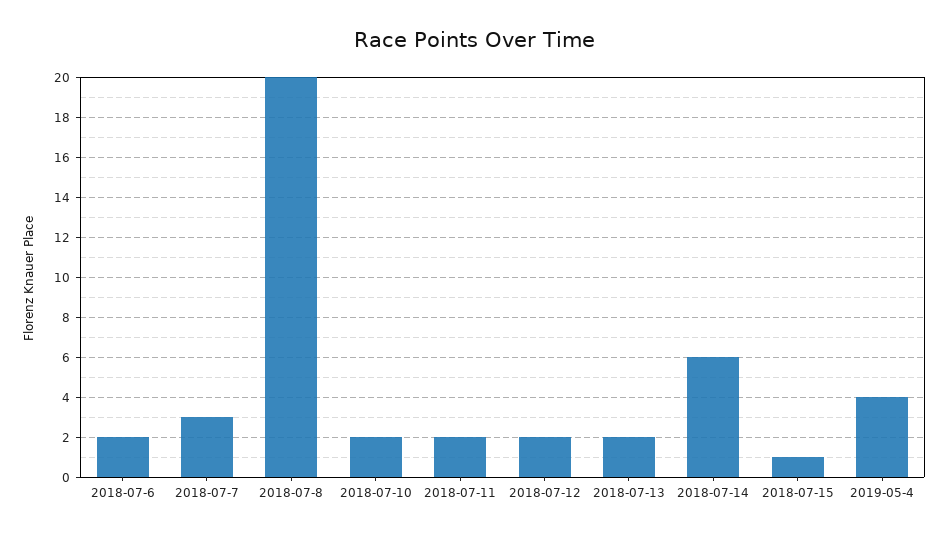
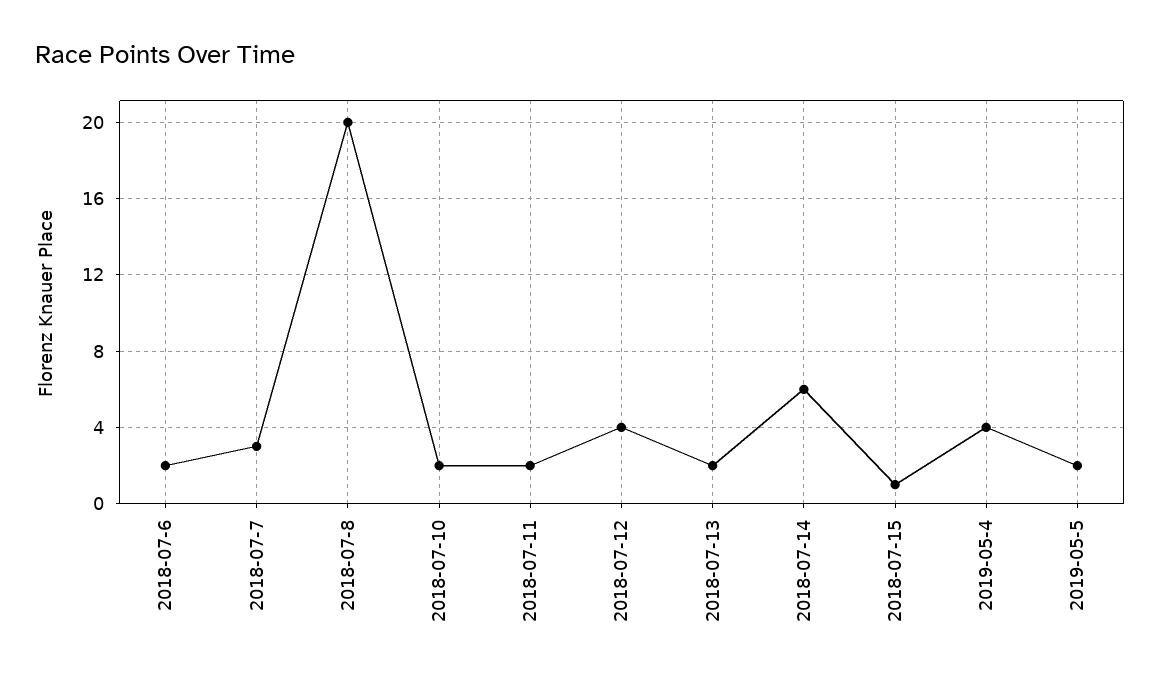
2018-07-12: 2 -> 4
2019-05-5: none -> 2

